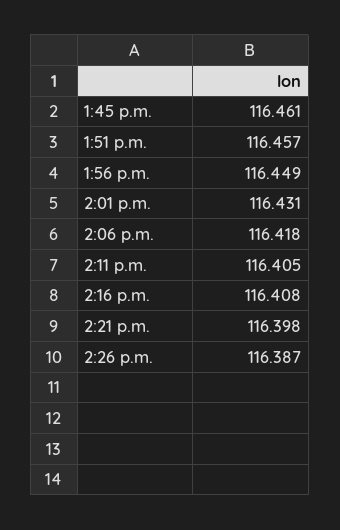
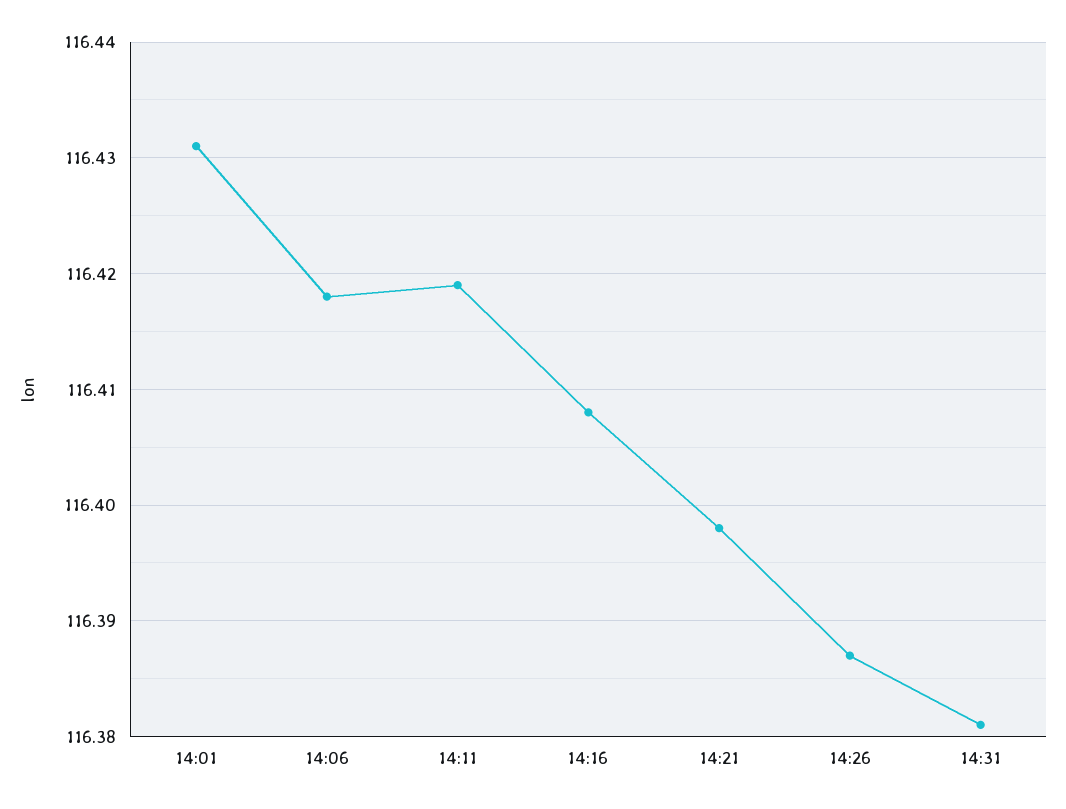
1:45 p.m.: 116.461 -> none
1:51 p.m.: 116.457 -> none
1:56 p.m.: 116.449 -> none
2:11 p.m.: 116.405 -> 116.419
14:31: none -> 116.381

